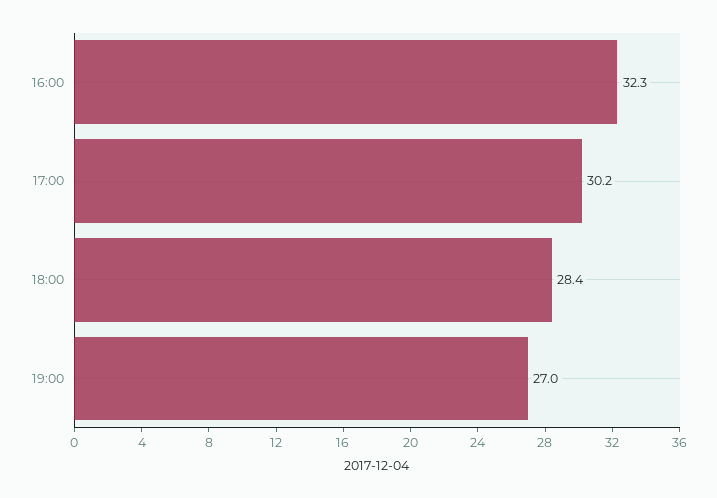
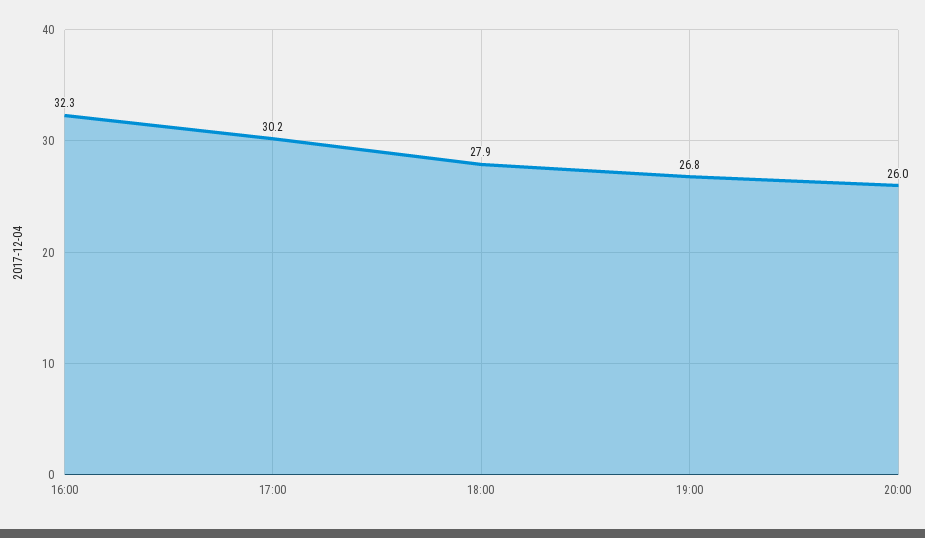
18:00: 28.4 -> 27.9
19:00: 27 -> 26.8
20:00: none -> 26

